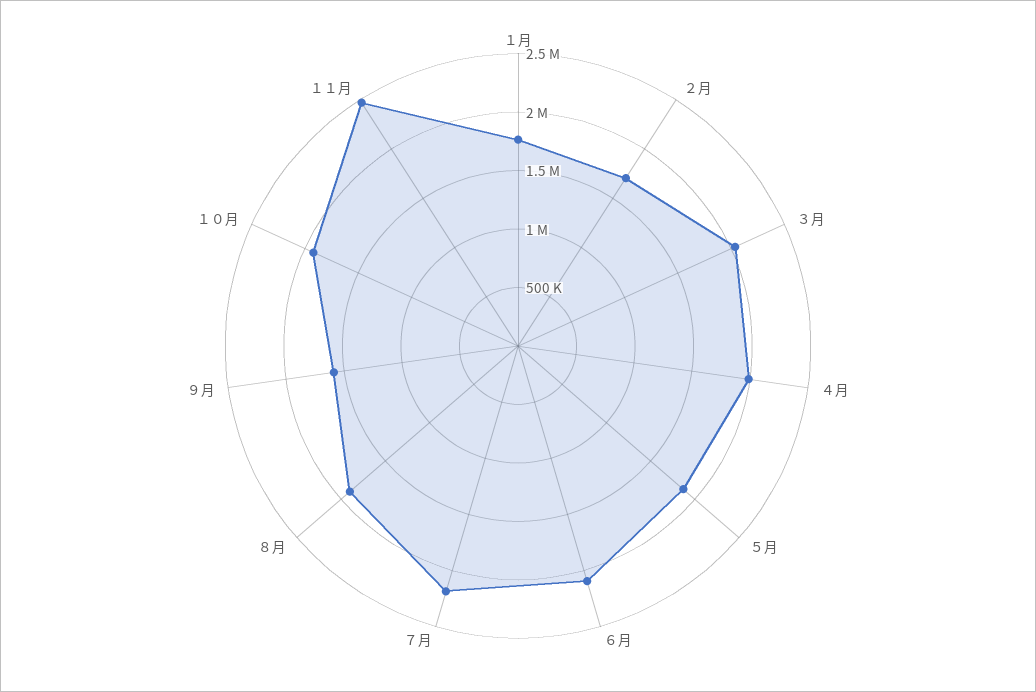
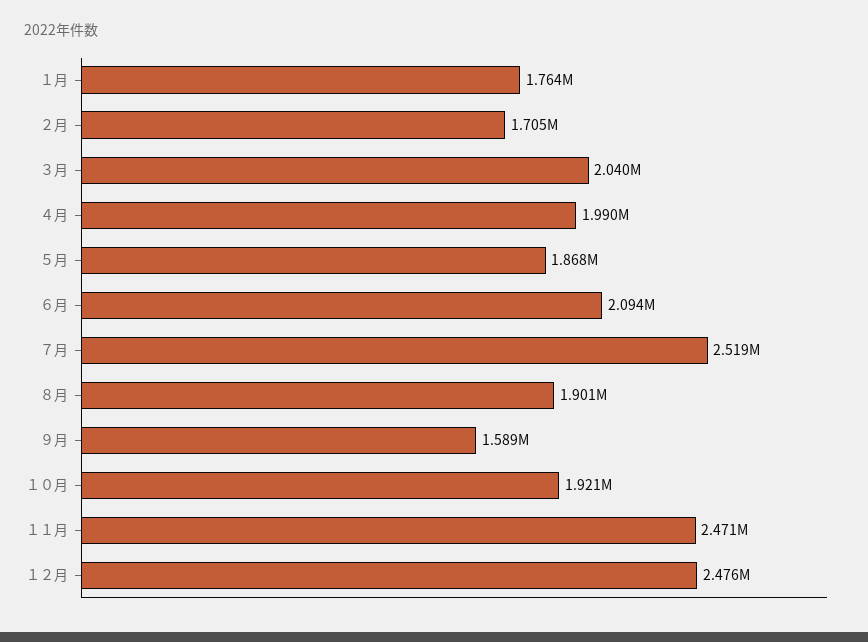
７月: 2200000 -> 2519000
１２月: none -> 2476000

